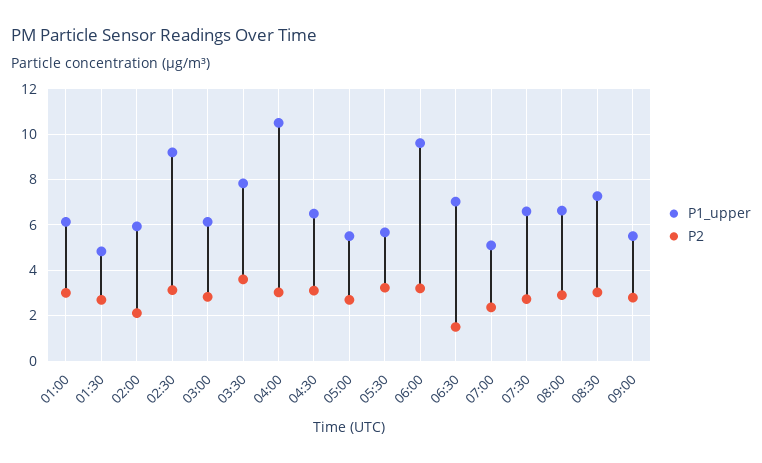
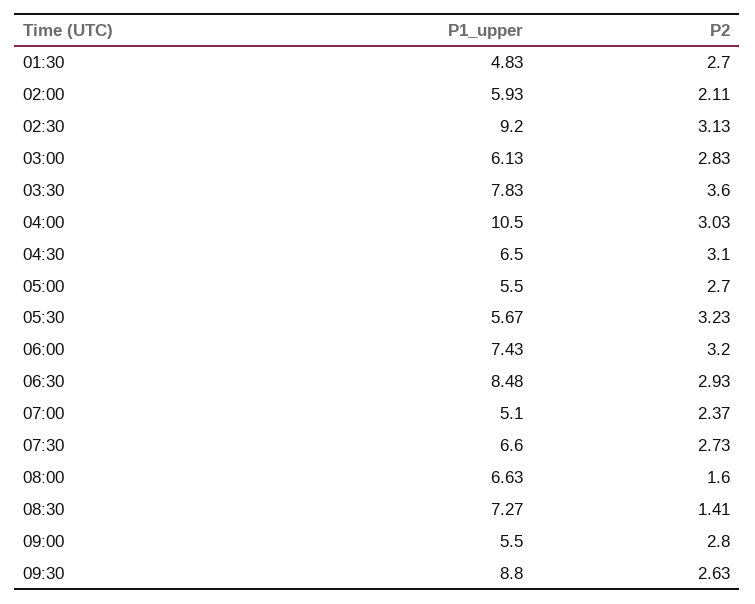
P1_upper, 01:00: 6 -> none
P2, 01:00: 3 -> none
P1_upper, 06:00: 9.5 -> 7.43
P1_upper, 06:30: 7 -> 8.48
P2, 06:30: 1.5 -> 2.93
P2, 08:00: 3 -> 1.6
P2, 08:30: 3 -> 1.41
P1_upper, 09:30: none -> 8.8
P2, 09:30: none -> 2.63

